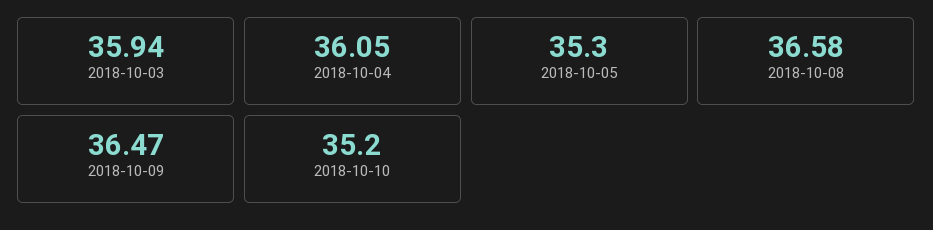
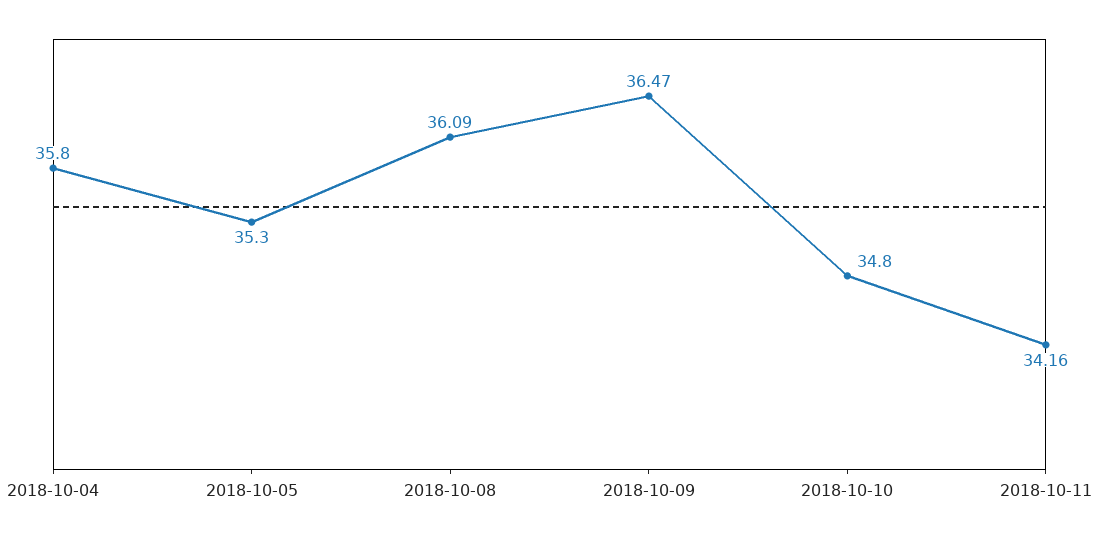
2018-10-03: 35.94 -> none
2018-10-04: 36.05 -> 35.8
2018-10-08: 36.58 -> 36.09
2018-10-10: 35.2 -> 34.8
2018-10-11: none -> 34.16

